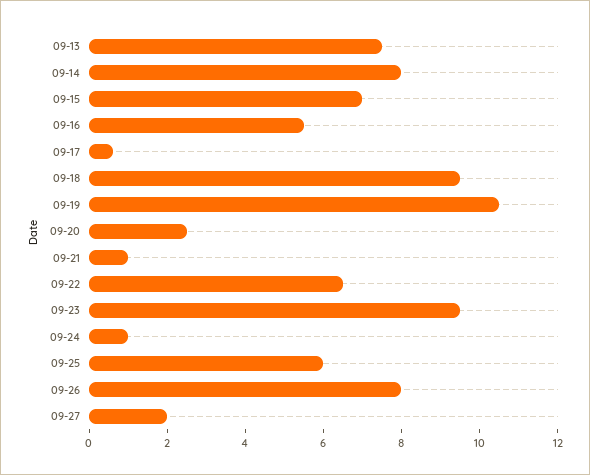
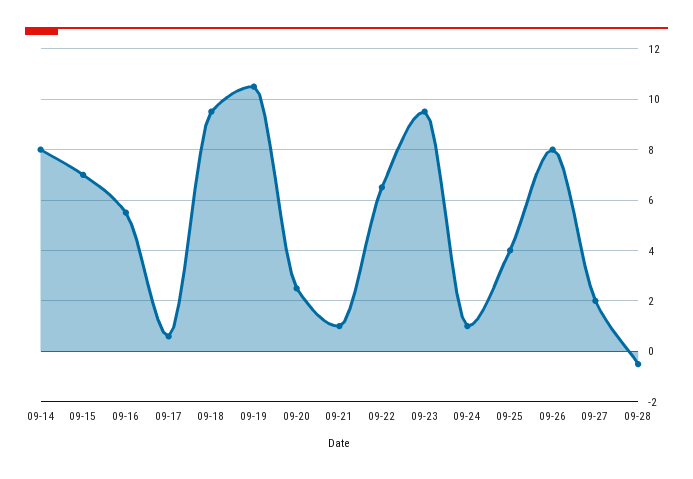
09-13: 7.5 -> none
09-25: 6 -> 4
09-28: none -> -0.5

